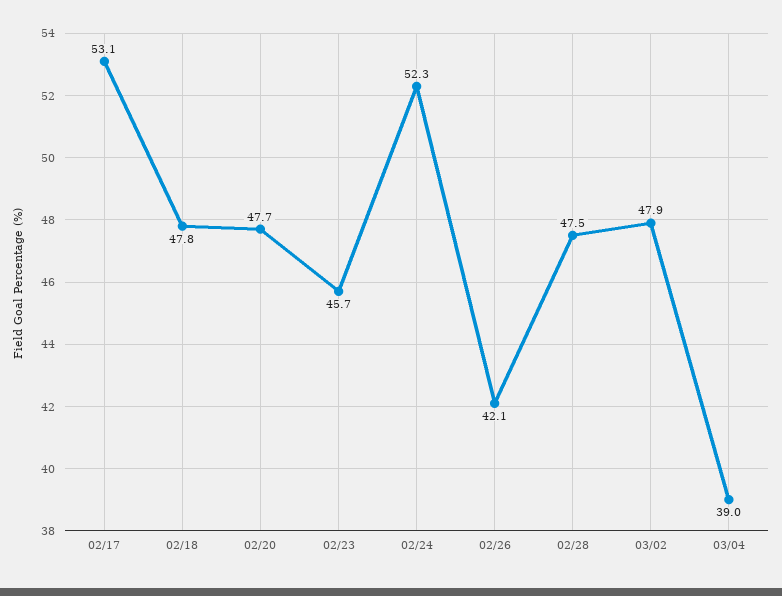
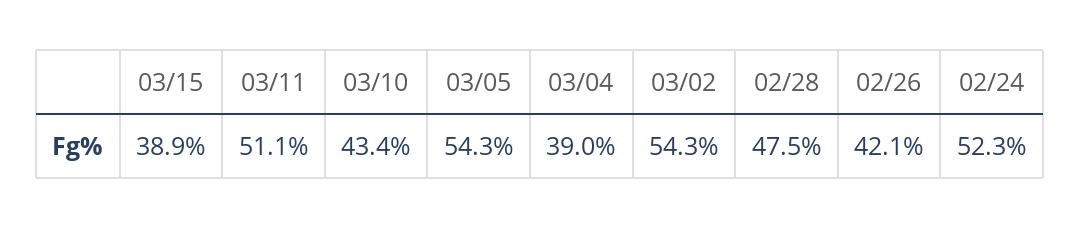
02/17: 53.1 -> none
02/18: 47.8 -> none
02/20: 47.7 -> none
02/23: 45.7 -> none
03/02: 47.9 -> 54.3
03/15: none -> 38.9
03/11: none -> 51.1
03/10: none -> 43.4
03/05: none -> 54.3

